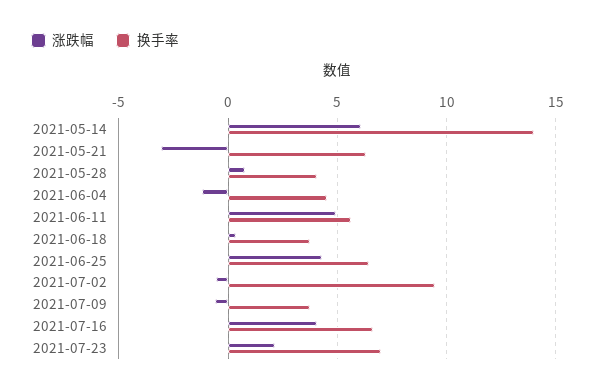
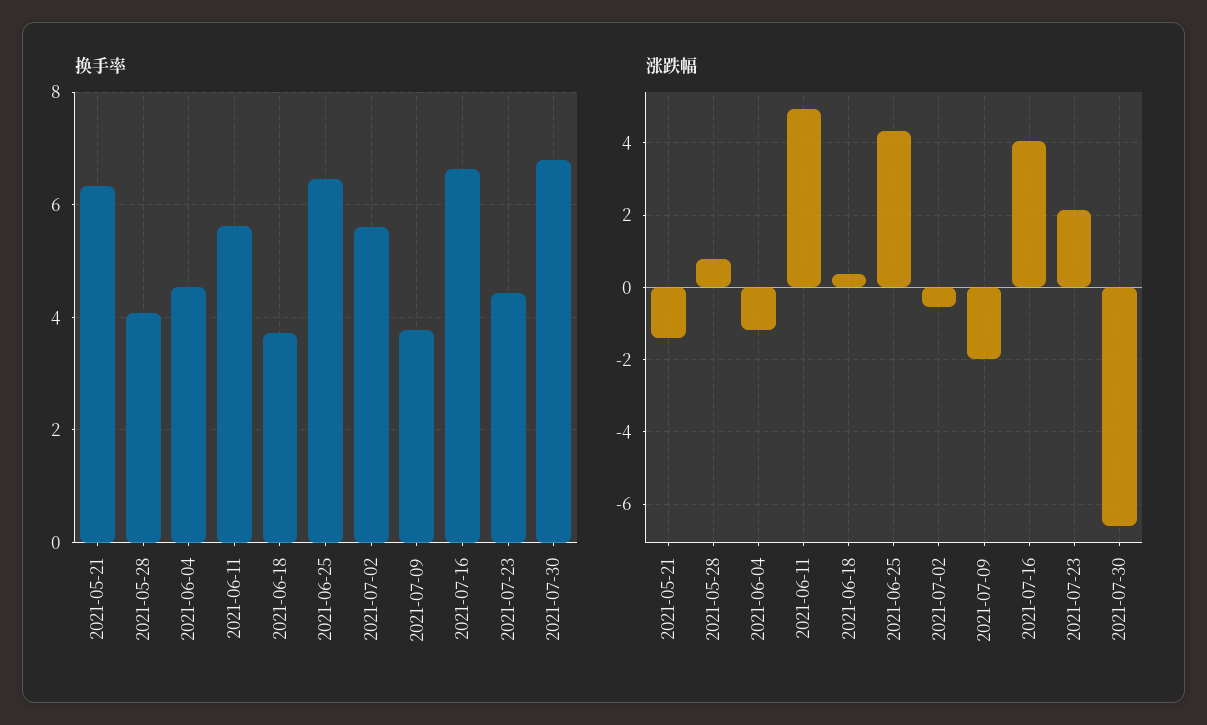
涨跌幅, 2021-05-14: 6 -> none
换手率, 2021-05-14: 14 -> none
涨跌幅, 2021-05-21: -3 -> -1.4
换手率, 2021-07-02: 9.5 -> 5.6
涨跌幅, 2021-07-09: -0.5 -> -2
换手率, 2021-07-23: 7 -> 4.4
换手率, 2021-07-30: none -> 6.8
涨跌幅, 2021-07-30: none -> -6.6

